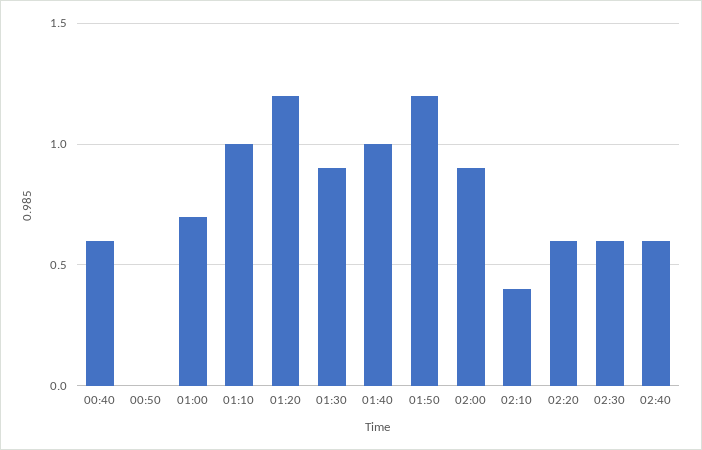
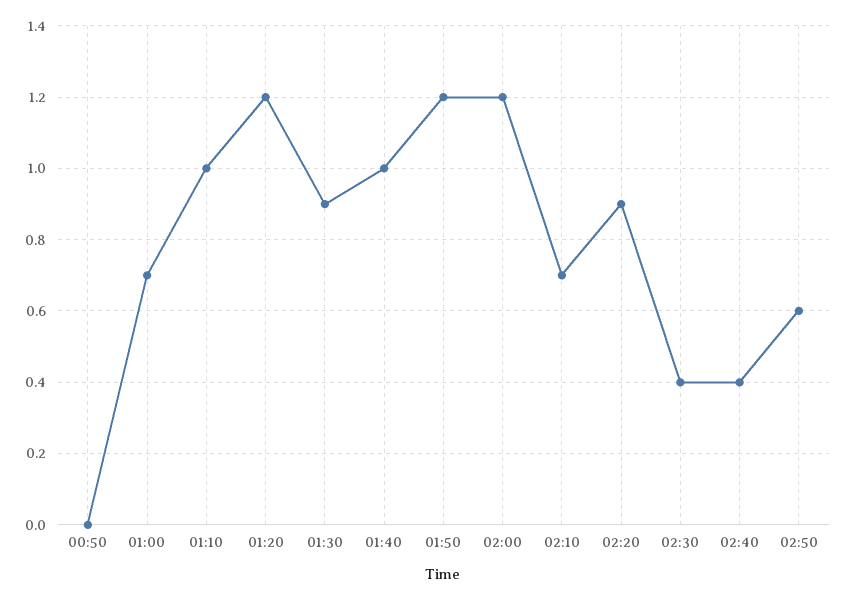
00:40: 0.6 -> none
02:00: 0.9 -> 1.2
02:10: 0.4 -> 0.7
02:20: 0.6 -> 0.9
02:30: 0.6 -> 0.4
02:40: 0.6 -> 0.4
02:50: none -> 0.6

